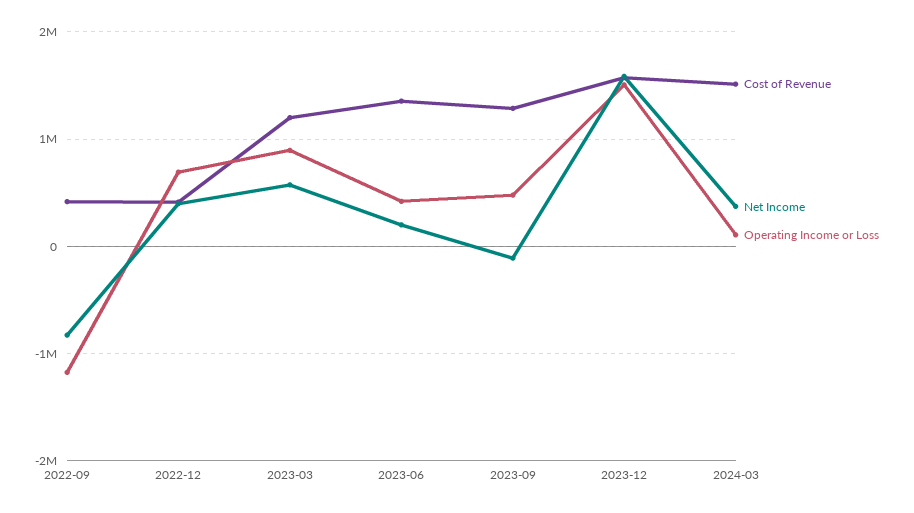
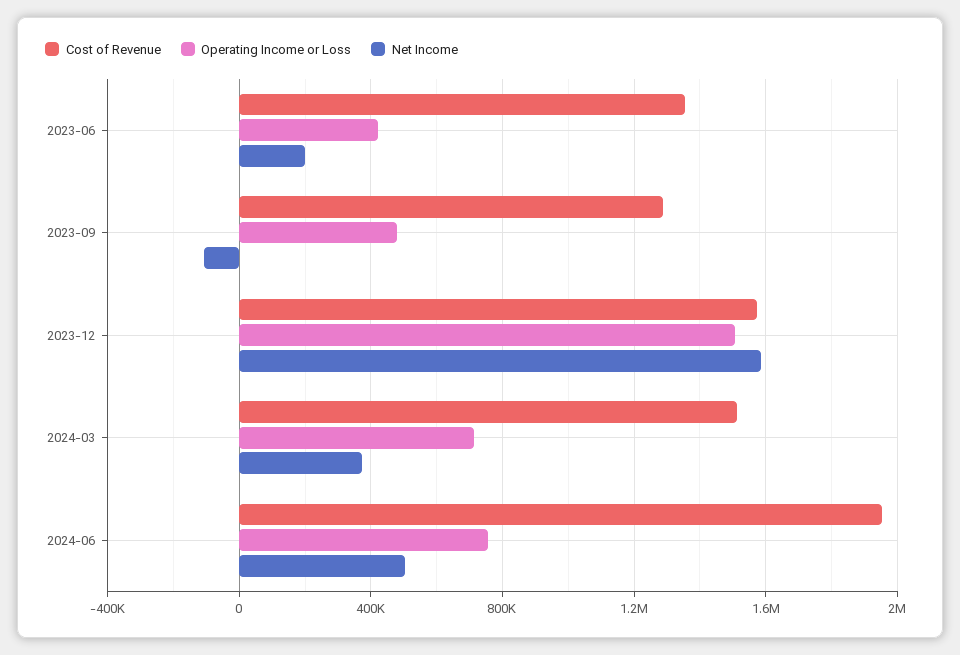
Cost of Revenue, 2022-09: 400000 -> none
Net Income, 2022-09: -800000 -> none
Operating Income or Loss, 2022-09: -1200000 -> none
Cost of Revenue, 2022-12: 400000 -> none
Net Income, 2022-12: 400000 -> none
Operating Income or Loss, 2022-12: 700000 -> none
Cost of Revenue, 2023-03: 1200000 -> none
Net Income, 2023-03: 600000 -> none
Operating Income or Loss, 2023-03: 900000 -> none
Operating Income or Loss, 2024-03: 100000 -> 700000
Cost of Revenue, 2024-06: none -> 1950000
Operating Income or Loss, 2024-06: none -> 750000
Net Income, 2024-06: none -> 500000

